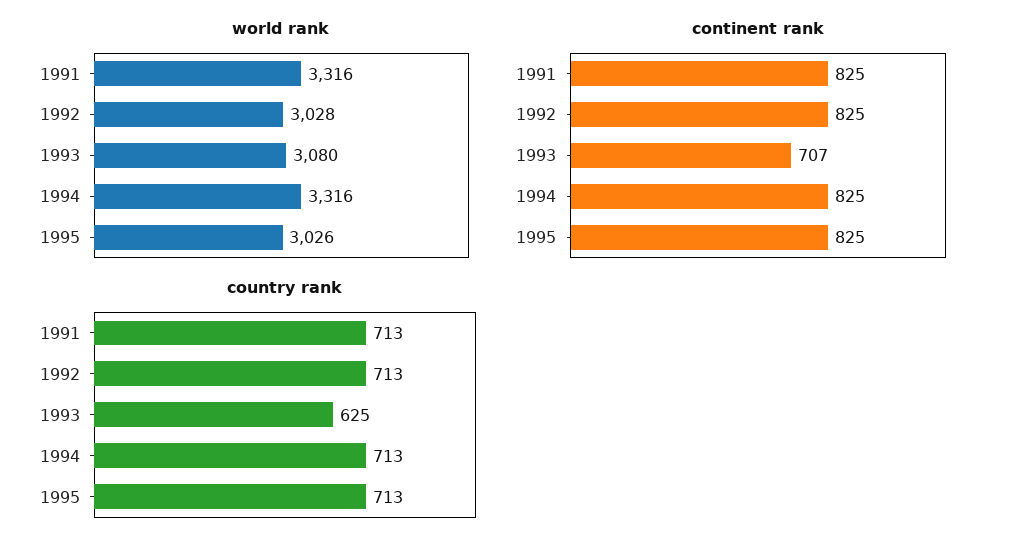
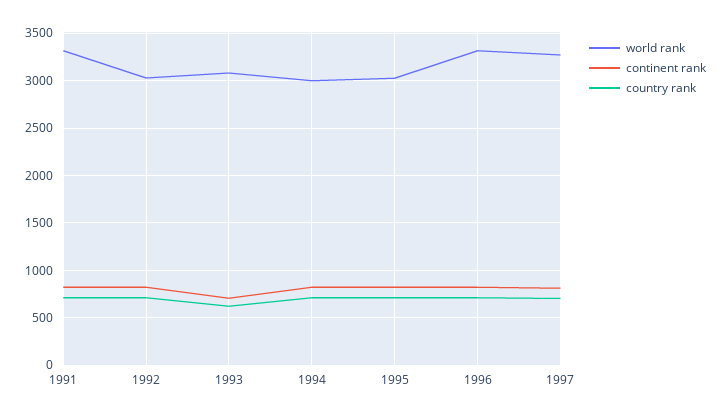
world rank, 1994: 3316 -> 3000
world rank, 1996: none -> 3300
continent rank, 1996: none -> 800
country rank, 1996: none -> 700
world rank, 1997: none -> 3300
continent rank, 1997: none -> 800
country rank, 1997: none -> 700

